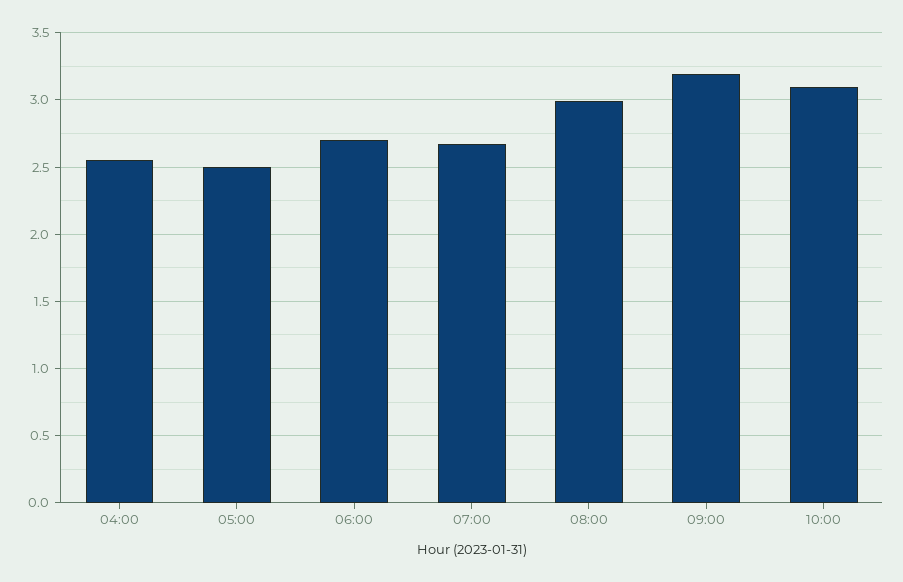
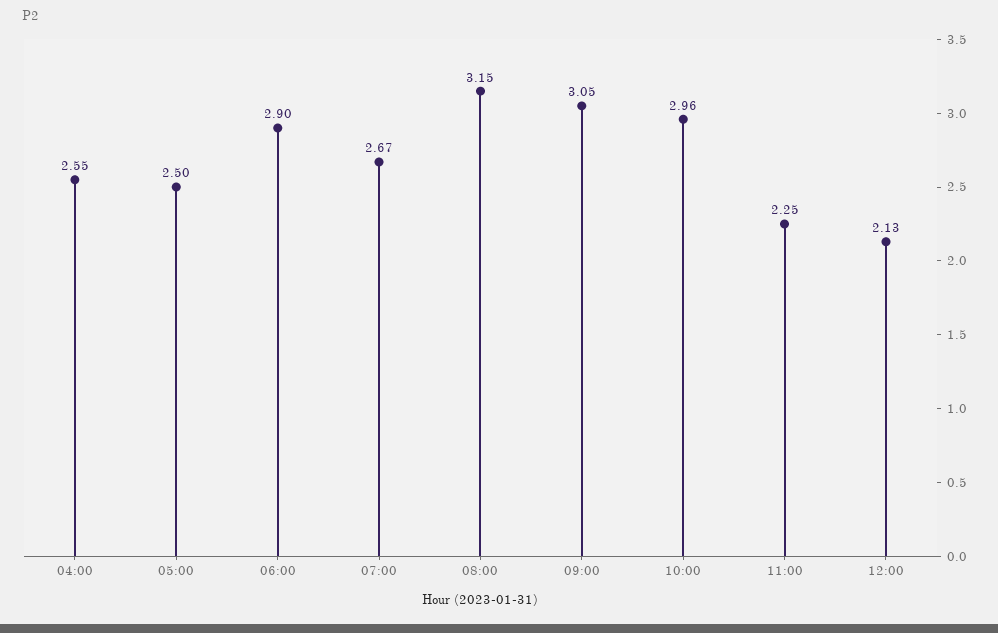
06:00: 2.7 -> 2.9
08:00: 3 -> 3.15
09:00: 3.2 -> 3.05
10:00: 3.1 -> 2.96
11:00: none -> 2.25
12:00: none -> 2.13

